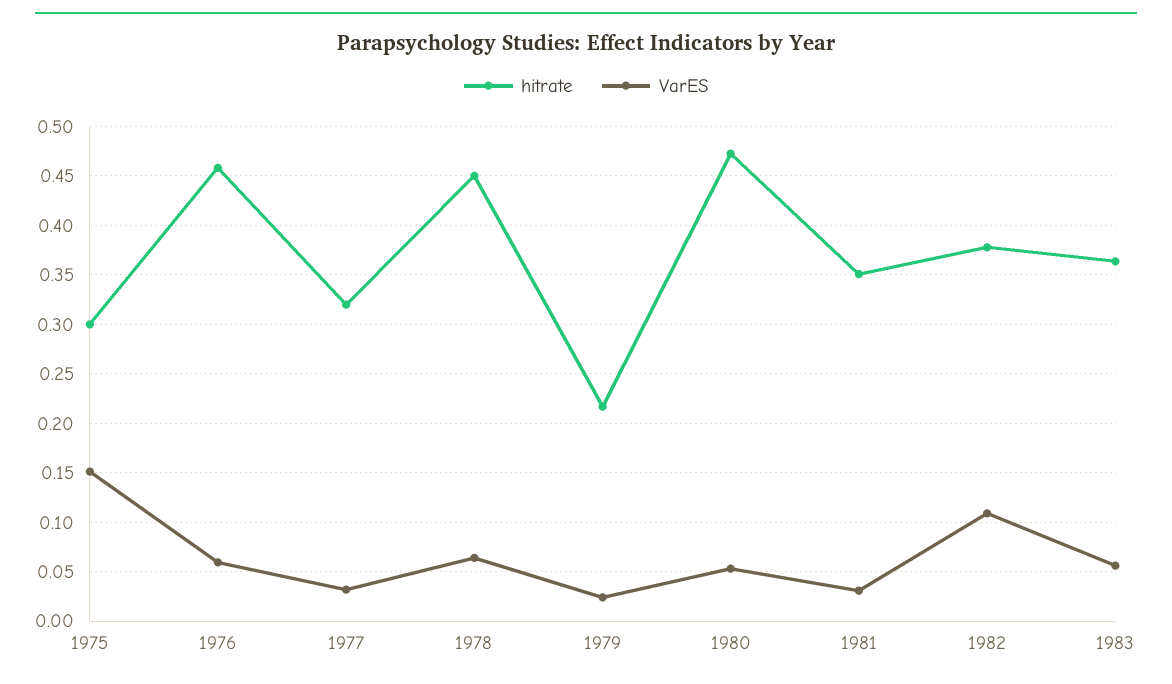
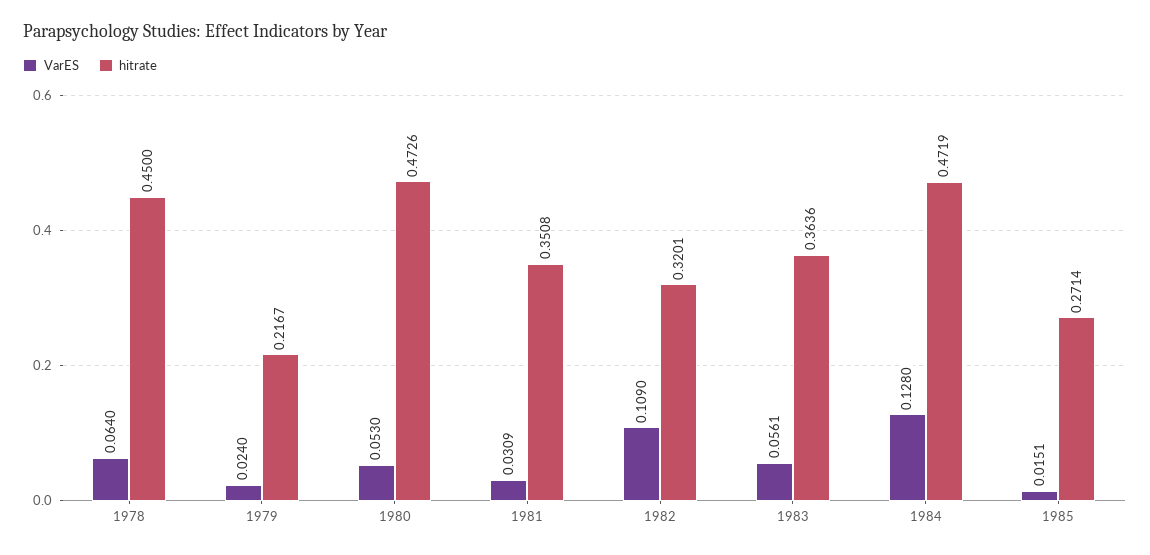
hitrate, 1975: 0.3 -> none
VarES, 1975: 0.15 -> none
hitrate, 1976: 0.46 -> none
VarES, 1976: 0.06 -> none
hitrate, 1977: 0.32 -> none
VarES, 1977: 0.03 -> none
hitrate, 1982: 0.38 -> 0.3201
VarES, 1984: none -> 0.128
hitrate, 1984: none -> 0.4719
VarES, 1985: none -> 0.0151
hitrate, 1985: none -> 0.2714

